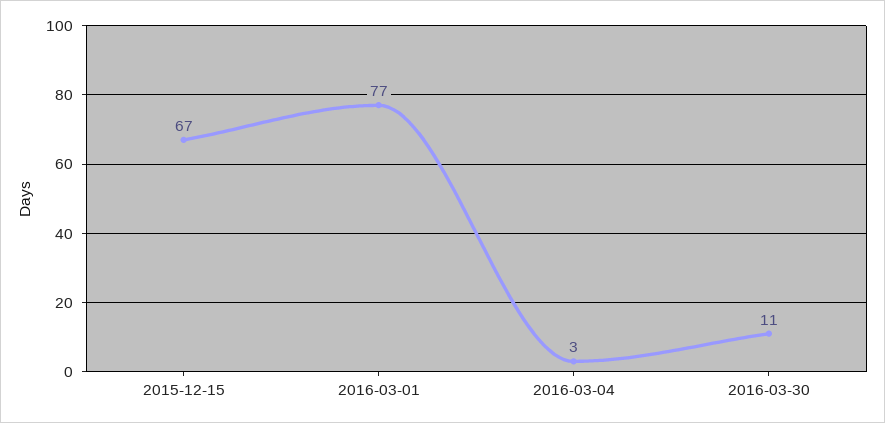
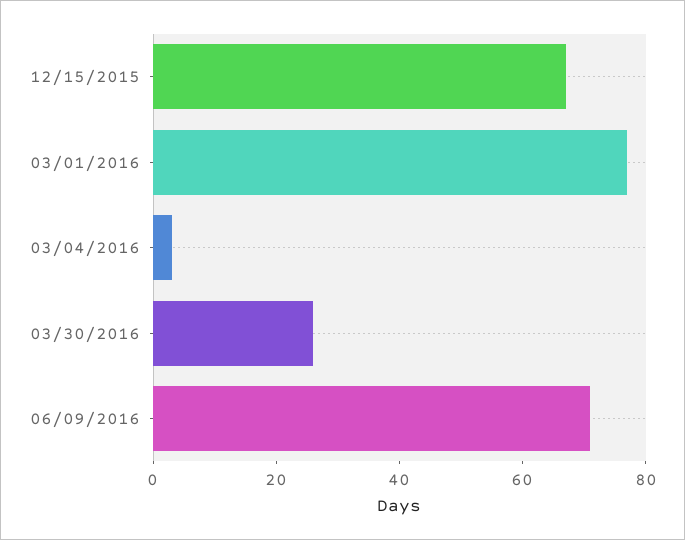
2016-03-30: 11 -> 25
06/09/2016: none -> 70

